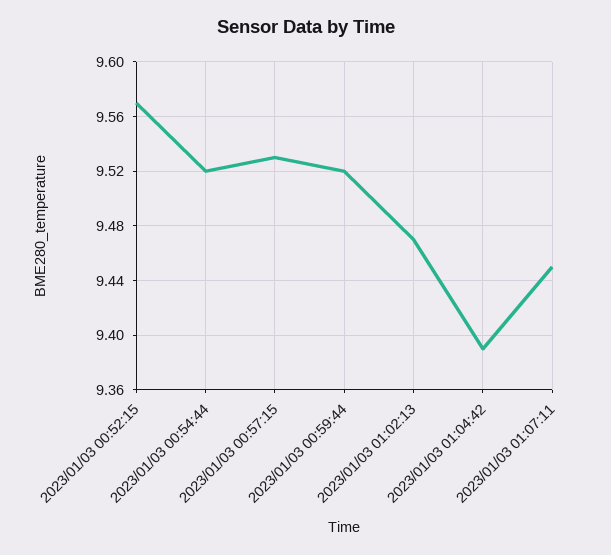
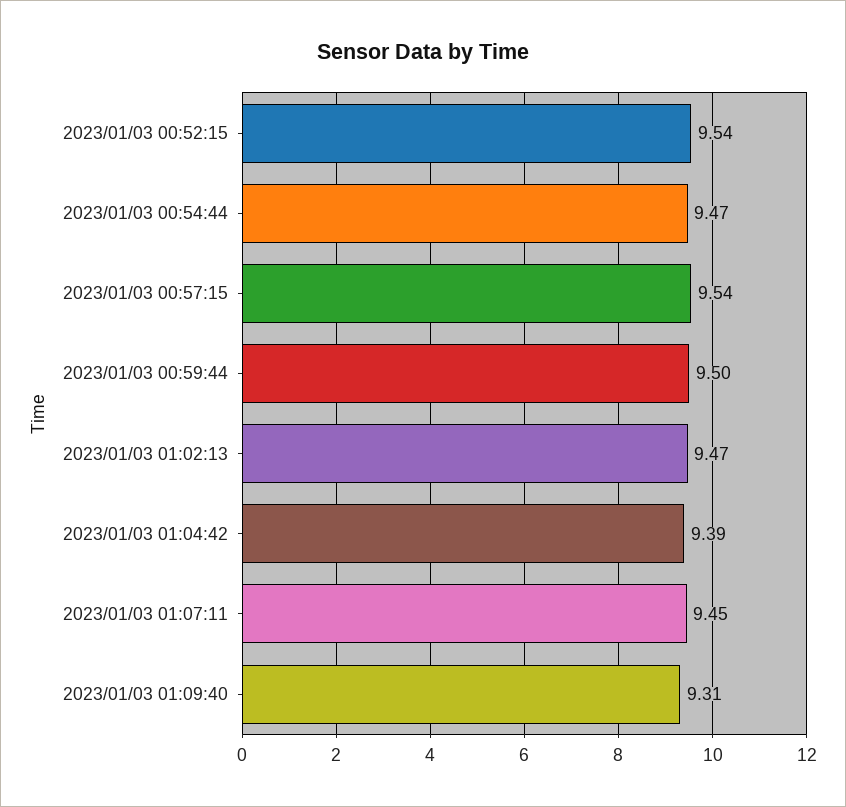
2023/01/03 00:52:15: 9.57 -> 9.54
2023/01/03 00:54:44: 9.52 -> 9.47
2023/01/03 00:57:15: 9.53 -> 9.54
2023/01/03 00:59:44: 9.52 -> 9.5
2023/01/03 01:09:40: none -> 9.31

